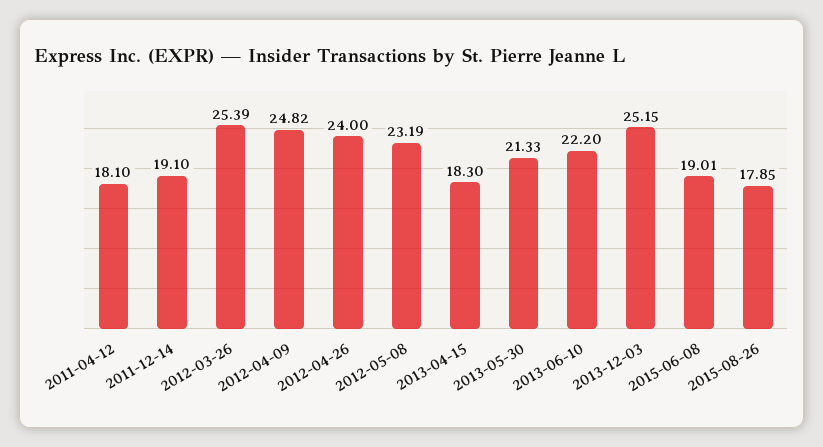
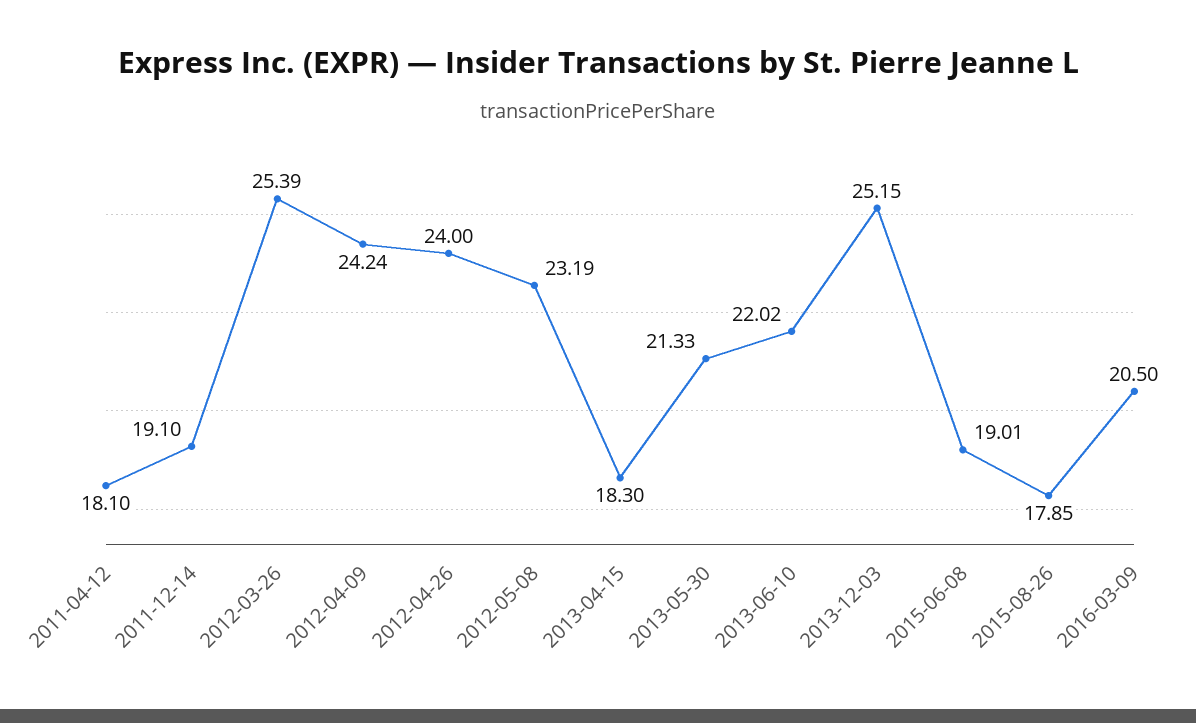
2012-04-09: 24.82 -> 24.24
2013-06-10: 22.2 -> 22.02
2016-03-09: none -> 20.5

